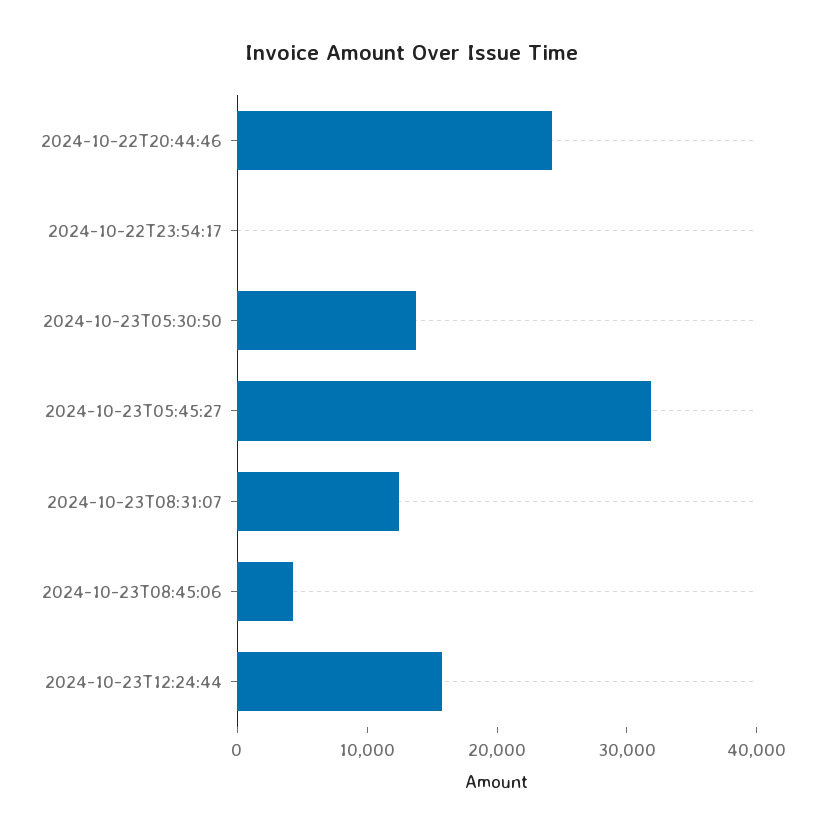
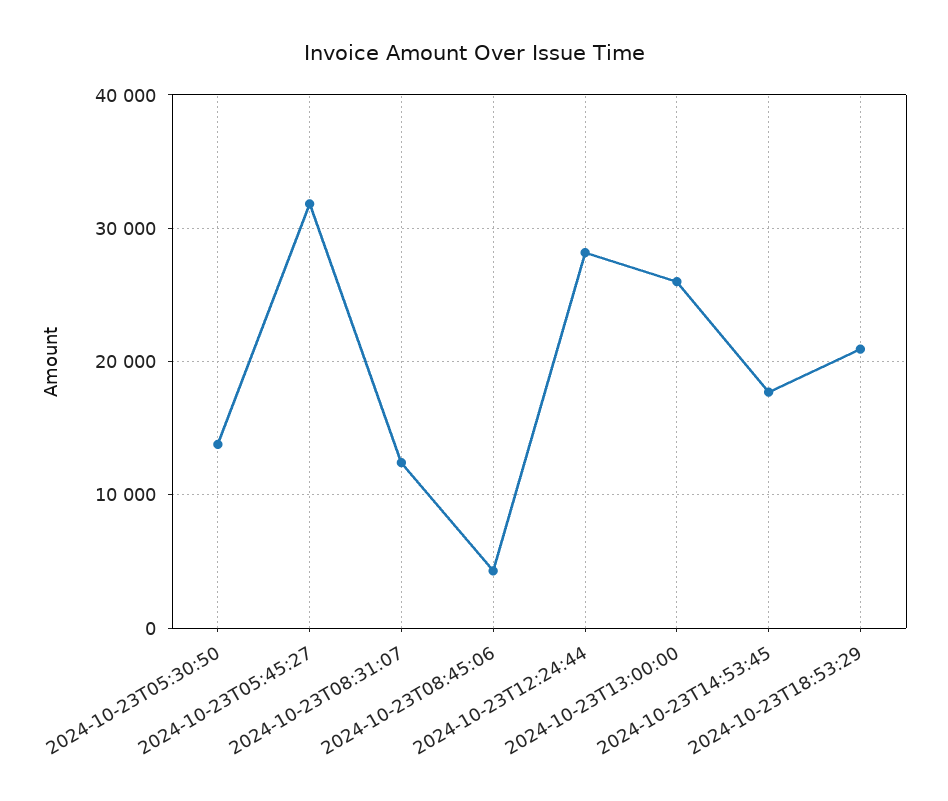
2024-10-22T20:44:46: 24000 -> none
2024-10-22T23:54:17: 0 -> none
2024-10-23T12:24:44: 16000 -> 28000
2024-10-23T13:00:00: none -> 26000
2024-10-23T14:53:45: none -> 18000
2024-10-23T18:53:29: none -> 21000

